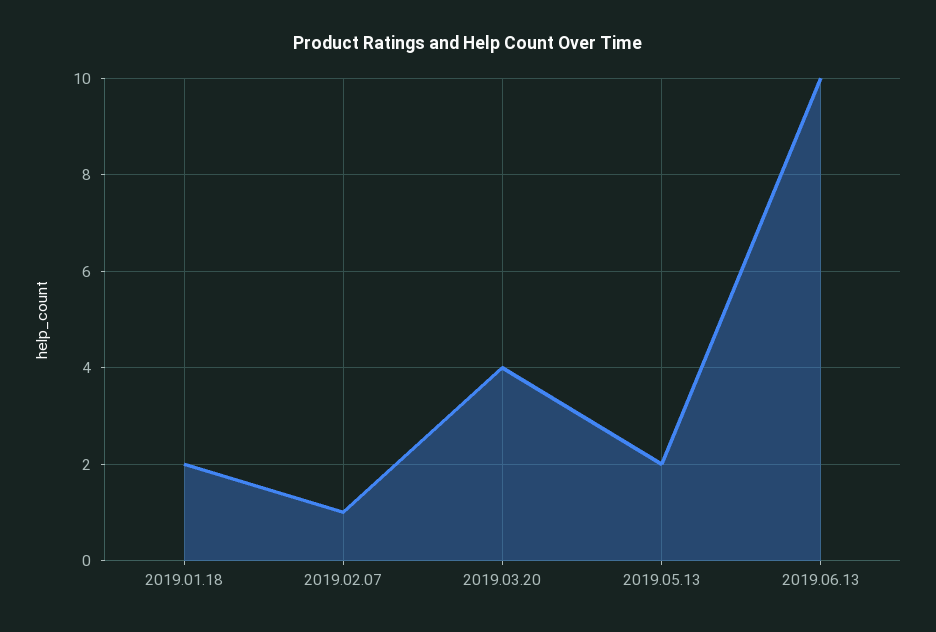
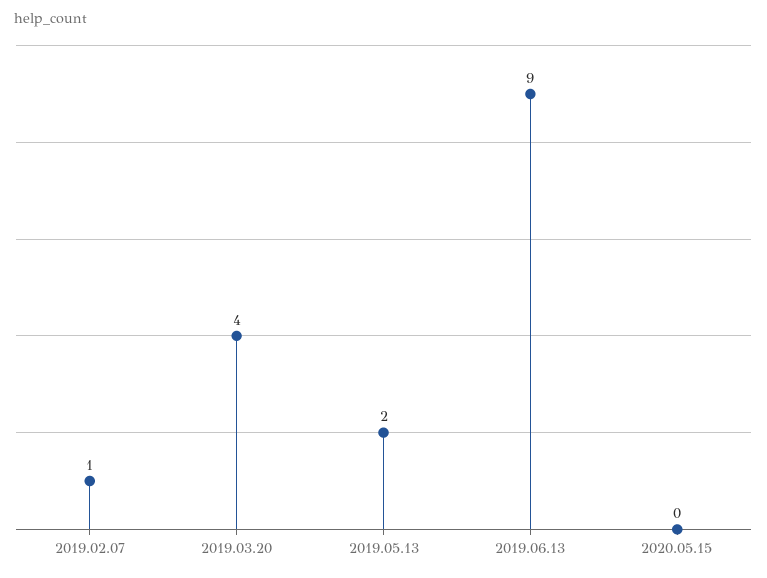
2019.01.18: 2 -> none
2019.06.13: 10 -> 9
2020.05.15: none -> 0

